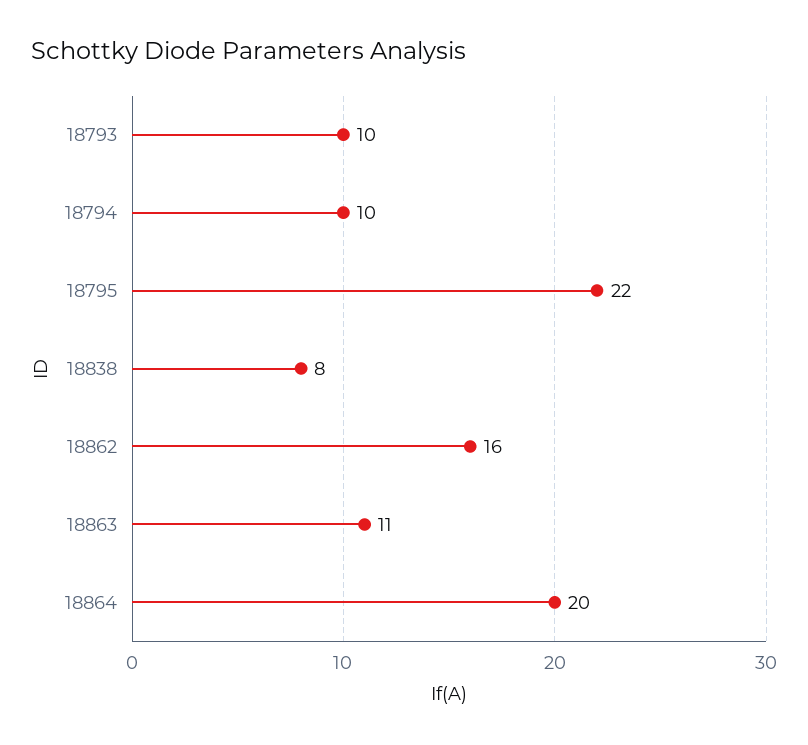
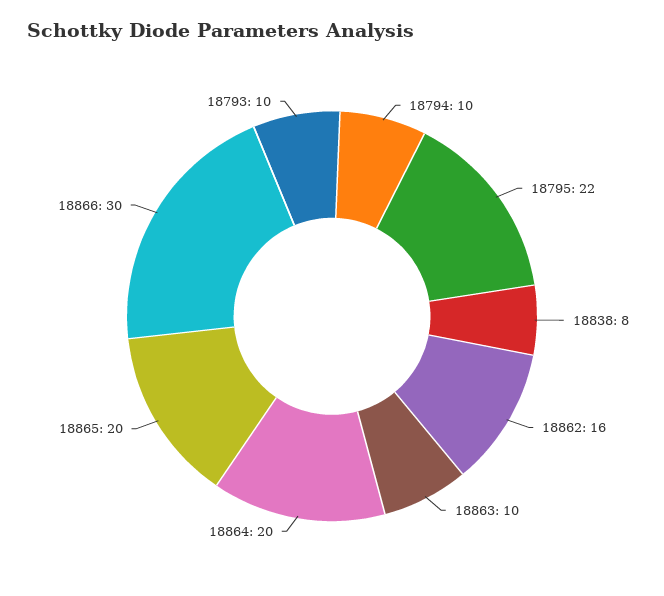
18863: 11 -> 10
18865: none -> 20
18866: none -> 30

